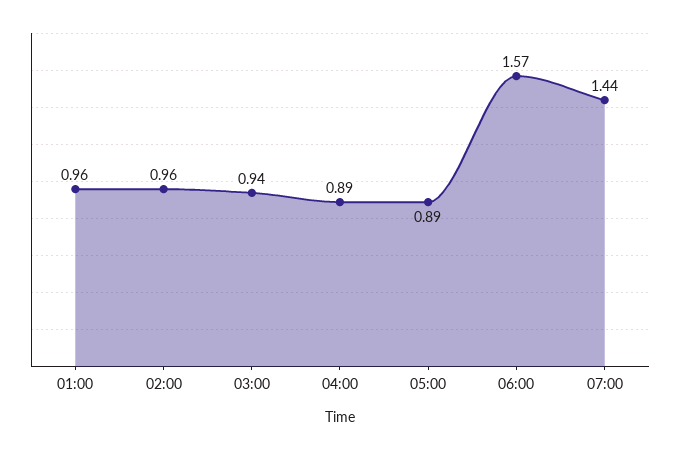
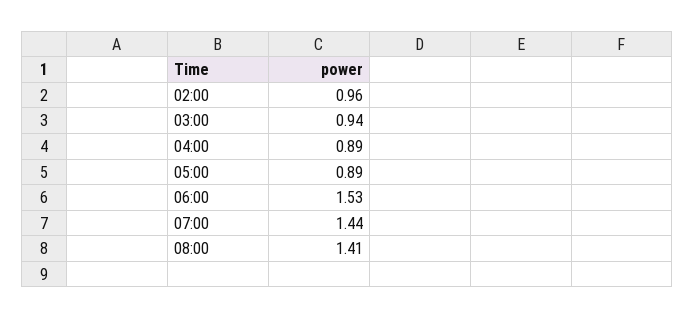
01:00: 0.96 -> none
06:00: 1.57 -> 1.53
08:00: none -> 1.41

